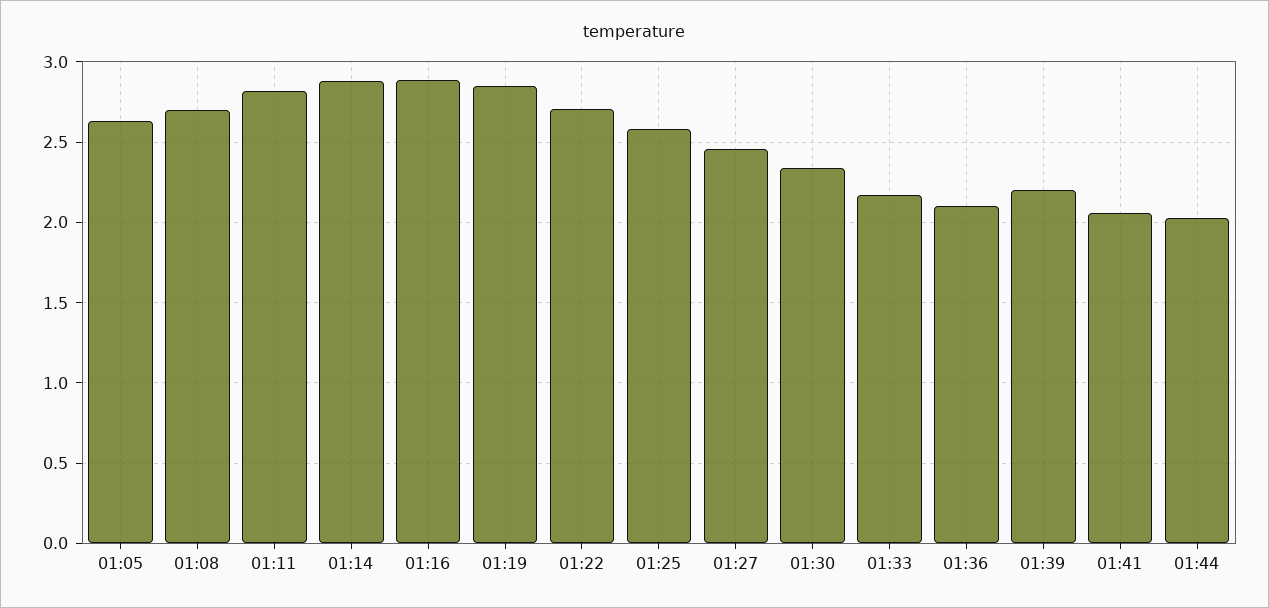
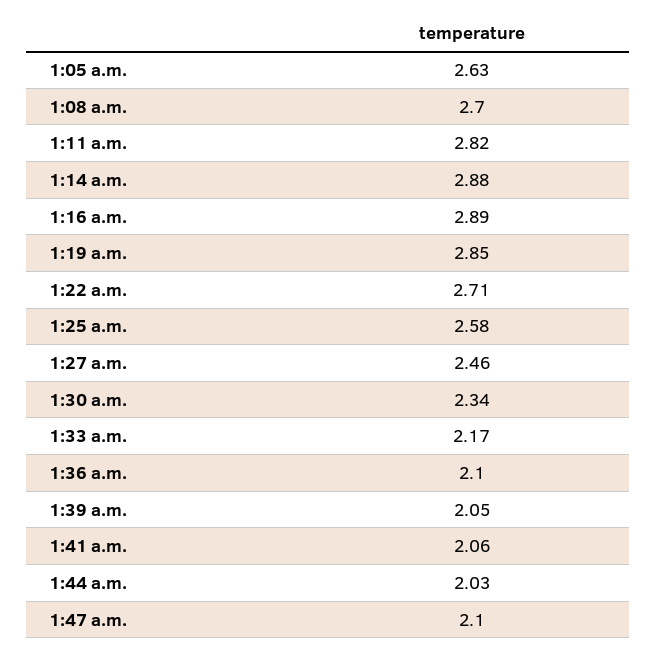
01:39: 2.2 -> 2.05
1:47 a.m.: none -> 2.1

